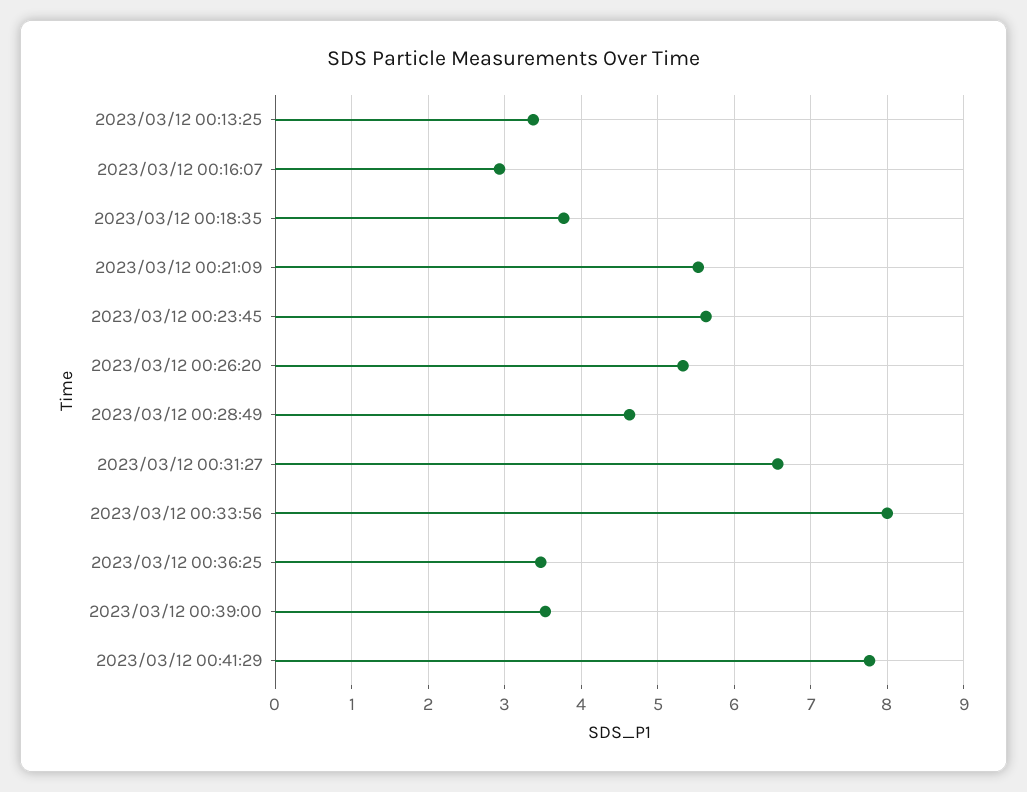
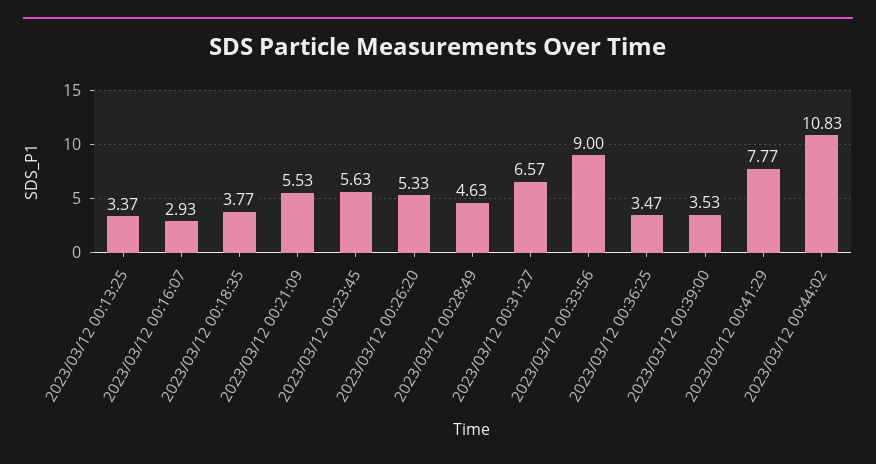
2023/03/12 00:33:56: 8 -> 9
2023/03/12 00:44:02: none -> 10.83

